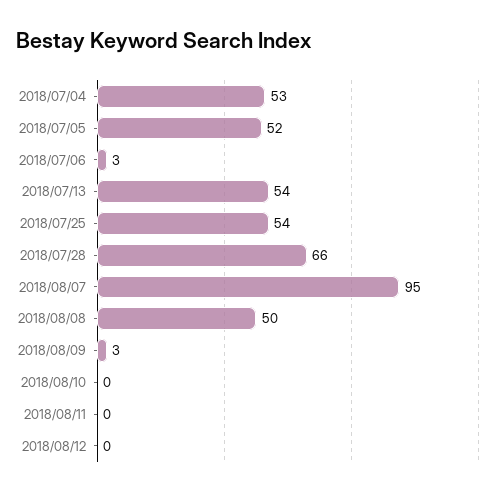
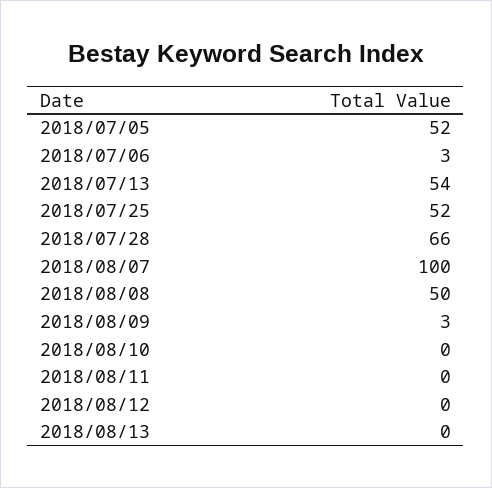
2018/07/04: 53 -> none
2018/07/25: 54 -> 52
2018/08/07: 95 -> 100
2018/08/13: none -> 0

